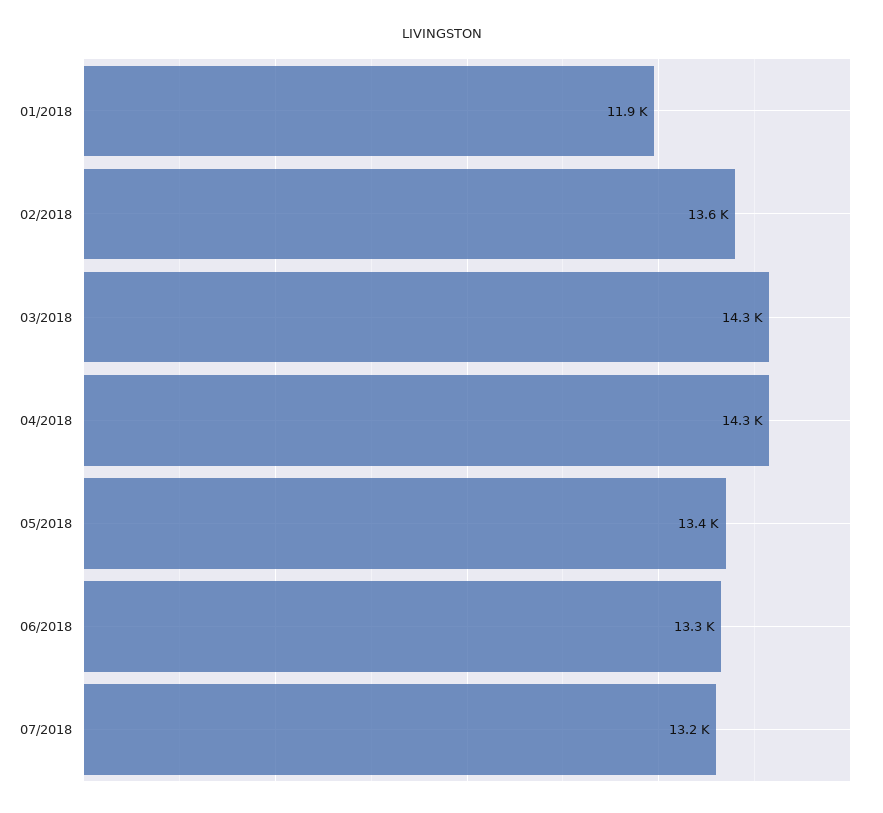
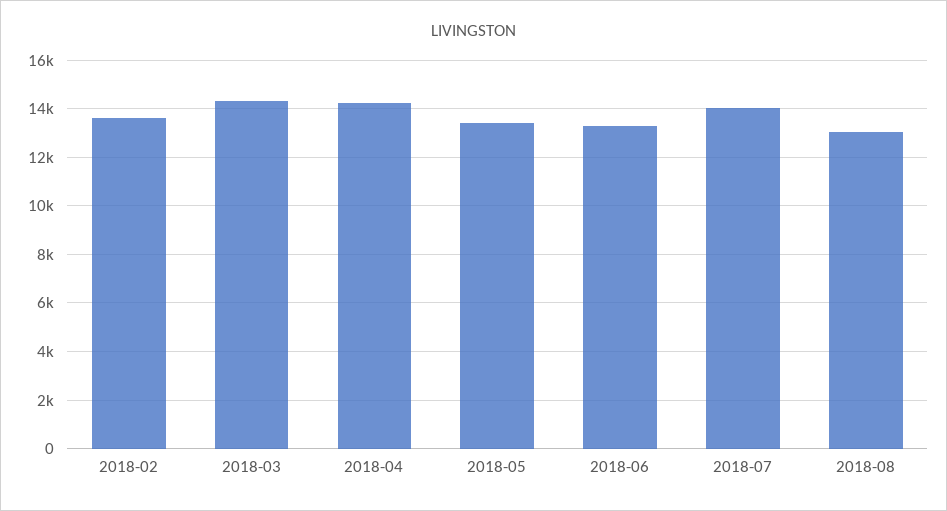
01/2018: 11900 -> none
07/2018: 13200 -> 14000
2018-08: none -> 13000

